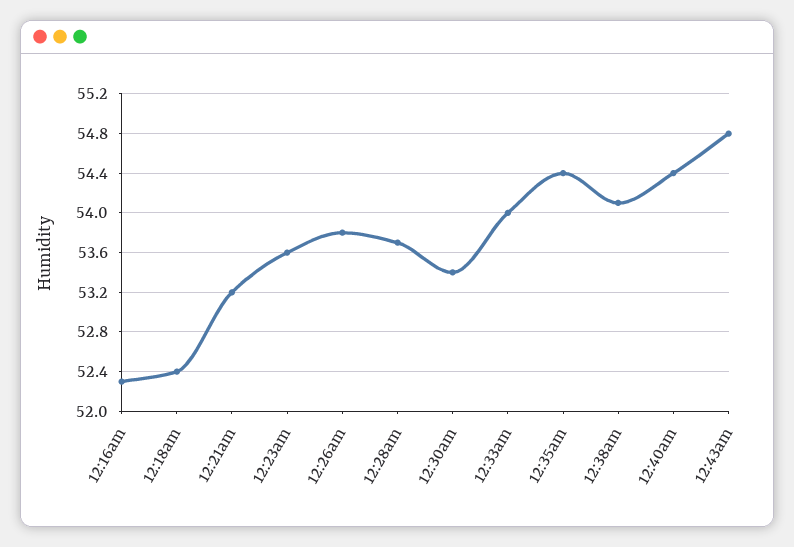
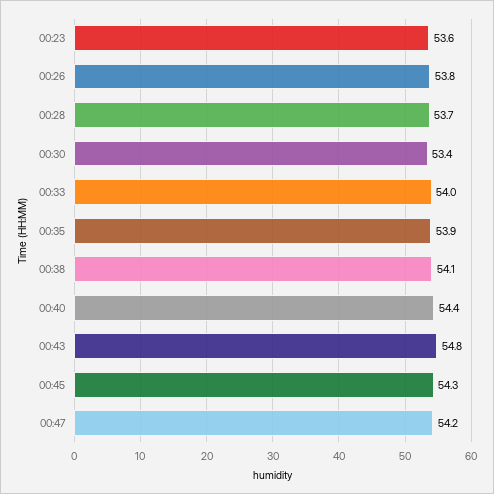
12:16am: 52.3 -> none
12:18am: 52.4 -> none
12:21am: 53.2 -> none
12:35am: 54.4 -> 53.9
00:45: none -> 54.3
00:47: none -> 54.2

